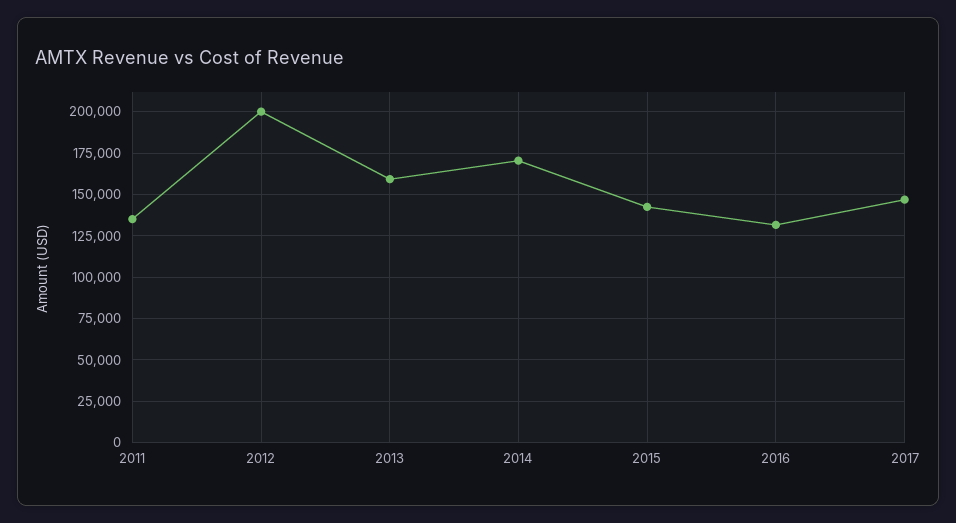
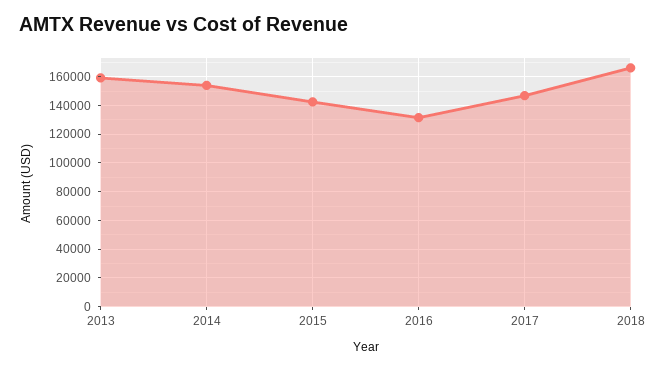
2011: 135000 -> none
2012: 200000 -> none
2014: 170000 -> 155000
2018: none -> 165000

